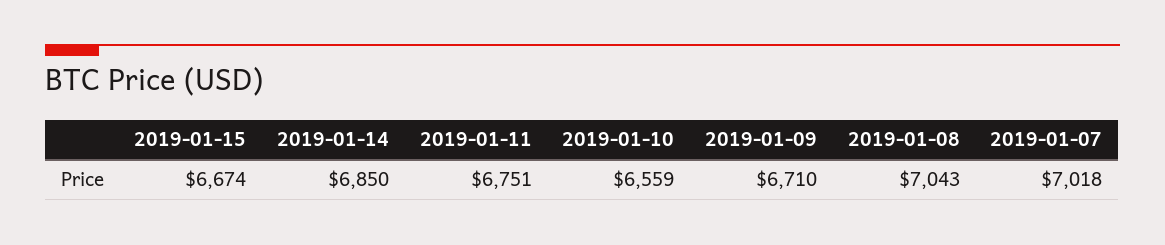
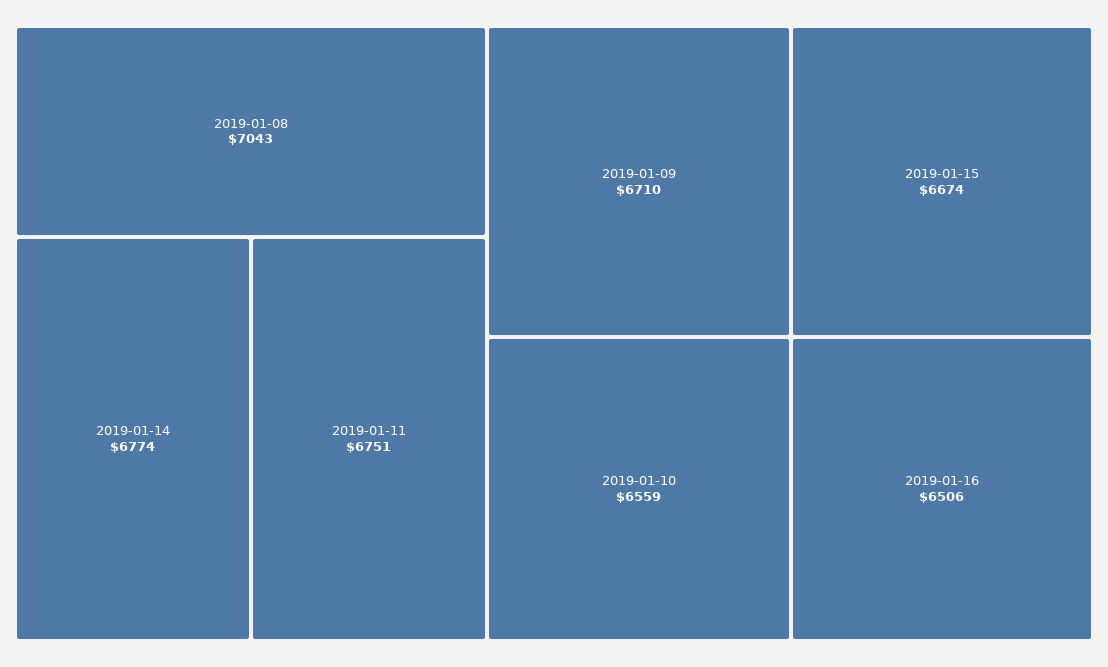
2019-01-14: 6850 -> 6774
2019-01-07: 7018 -> none
2019-01-16: none -> 6506

